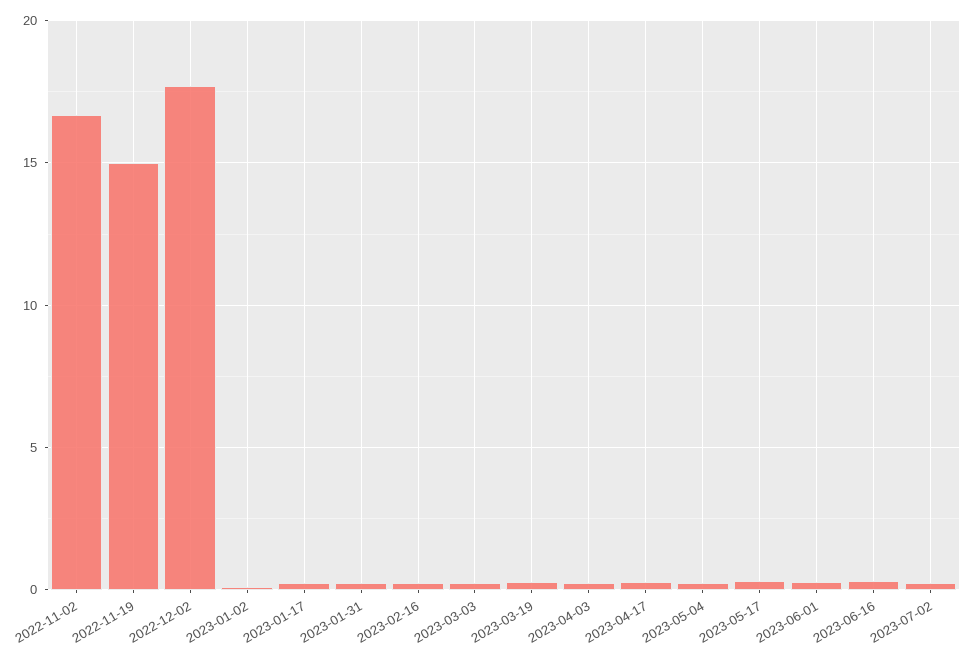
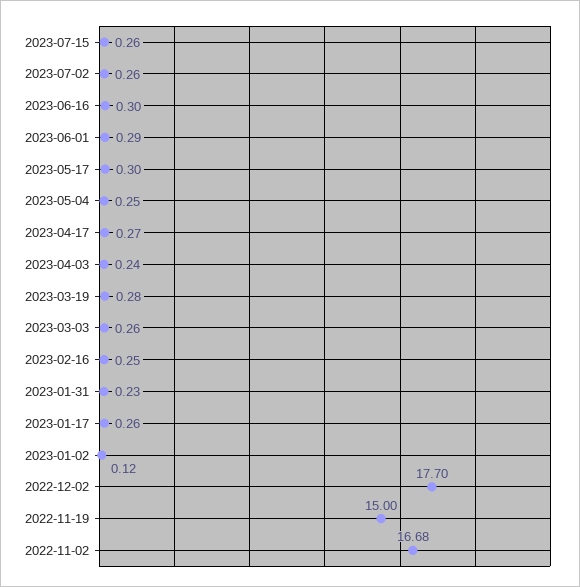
2023-07-15: none -> 0.26

